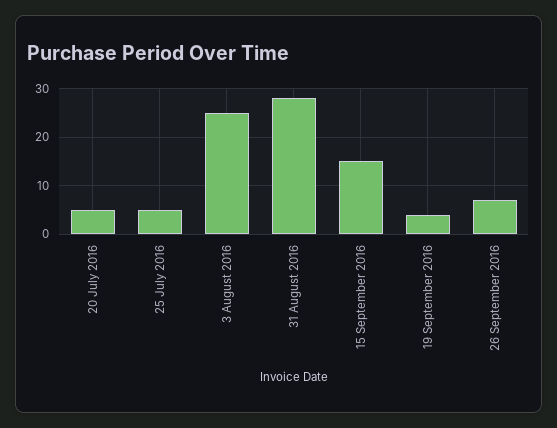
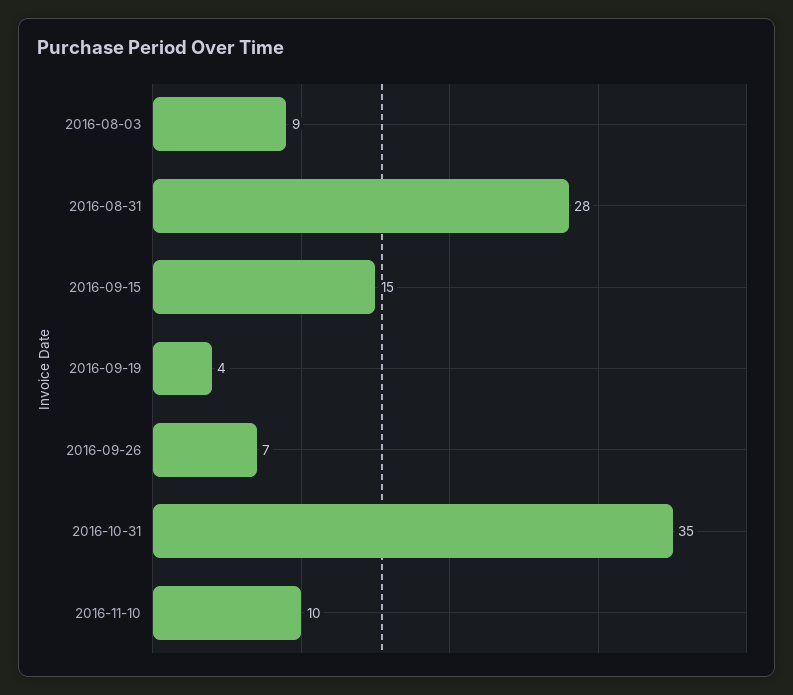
20 July 2016: 5 -> none
25 July 2016: 5 -> none
3 August 2016: 25 -> 9
2016-10-31: none -> 35
2016-11-10: none -> 10

